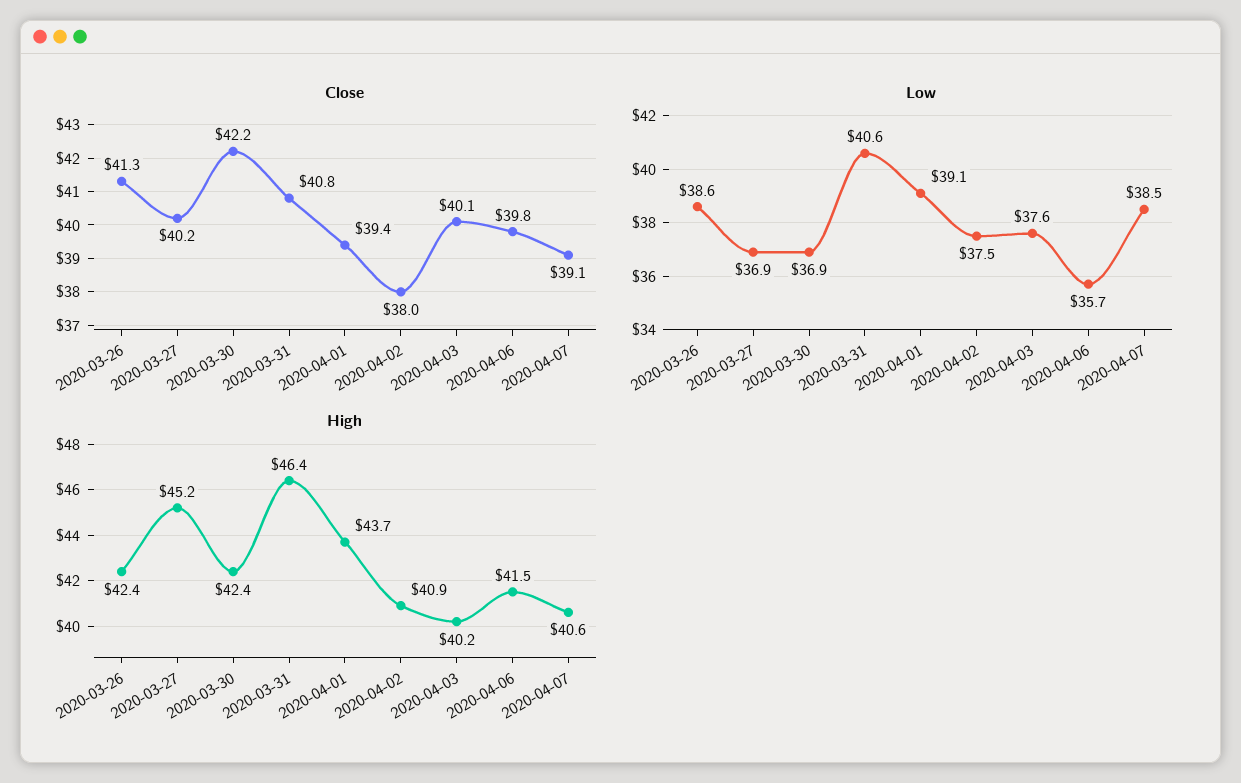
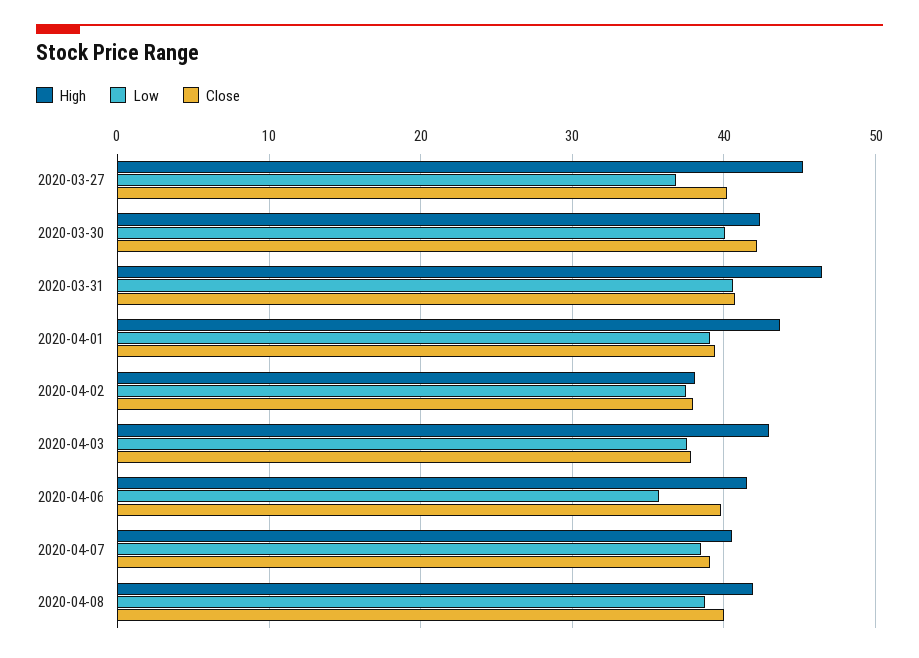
Close, 2020-03-26: 41.3 -> none
Close, 2020-04-03: 40.1 -> 38
Low, 2020-03-26: 38.6 -> none
Low, 2020-03-30: 36.9 -> 40
High, 2020-03-26: 42.4 -> none
High, 2020-04-02: 40.9 -> 38
High, 2020-04-03: 40.2 -> 43
High, 2020-04-08: none -> 42
Low, 2020-04-08: none -> 39
Close, 2020-04-08: none -> 40

